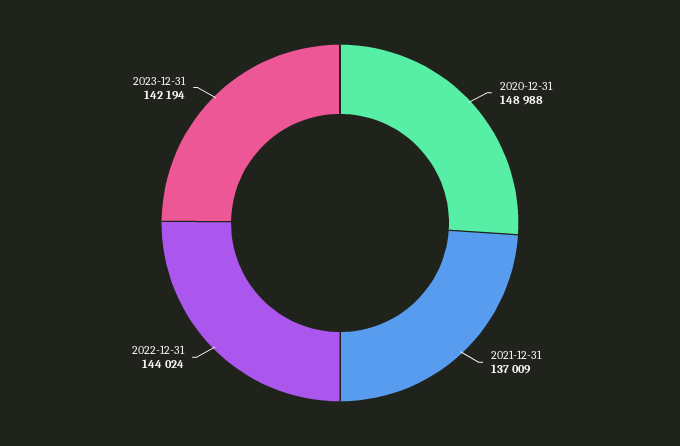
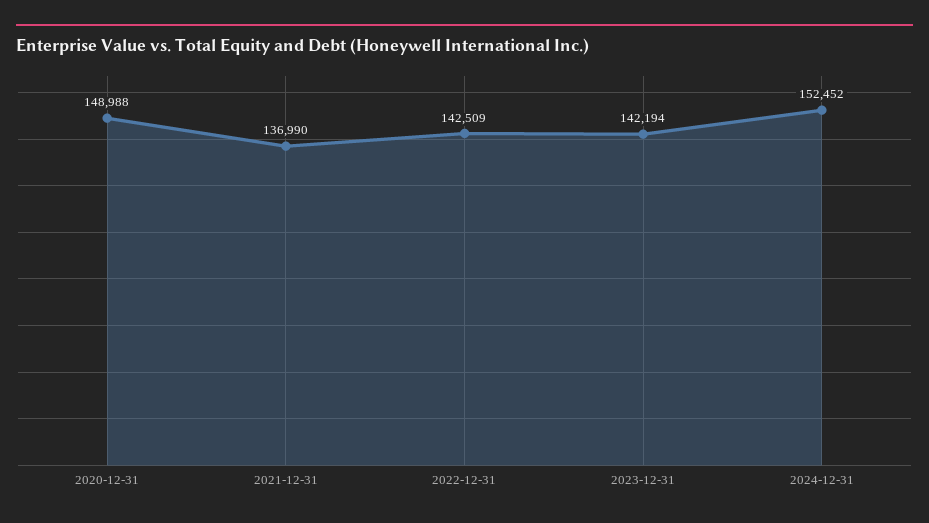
2021-12-31: 137009 -> 136990
2022-12-31: 144024 -> 142509
2024-12-31: none -> 152452

